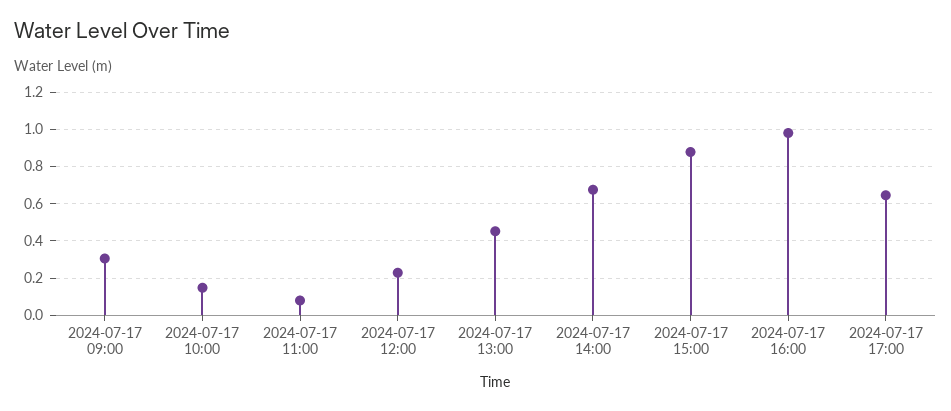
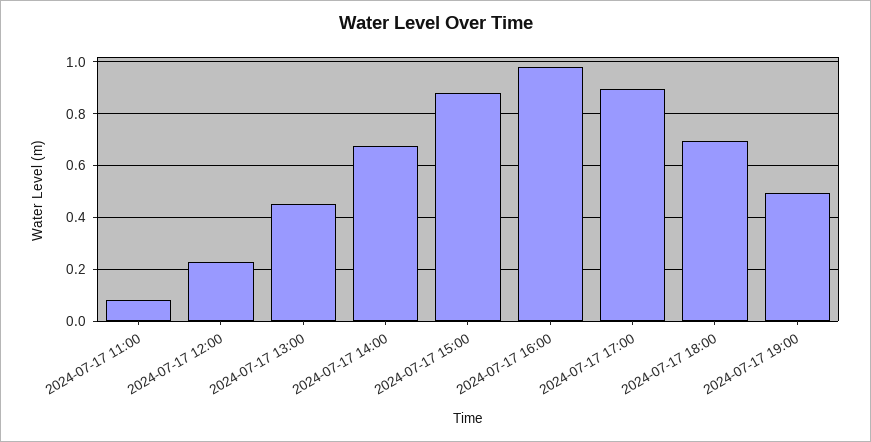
2024-07-17 09:00: 0.3 -> none
2024-07-17 10:00: 0.15 -> none
2024-07-17 17:00: 0.65 -> 0.9
2024-07-17 18:00: none -> 0.7
2024-07-17 19:00: none -> 0.5

